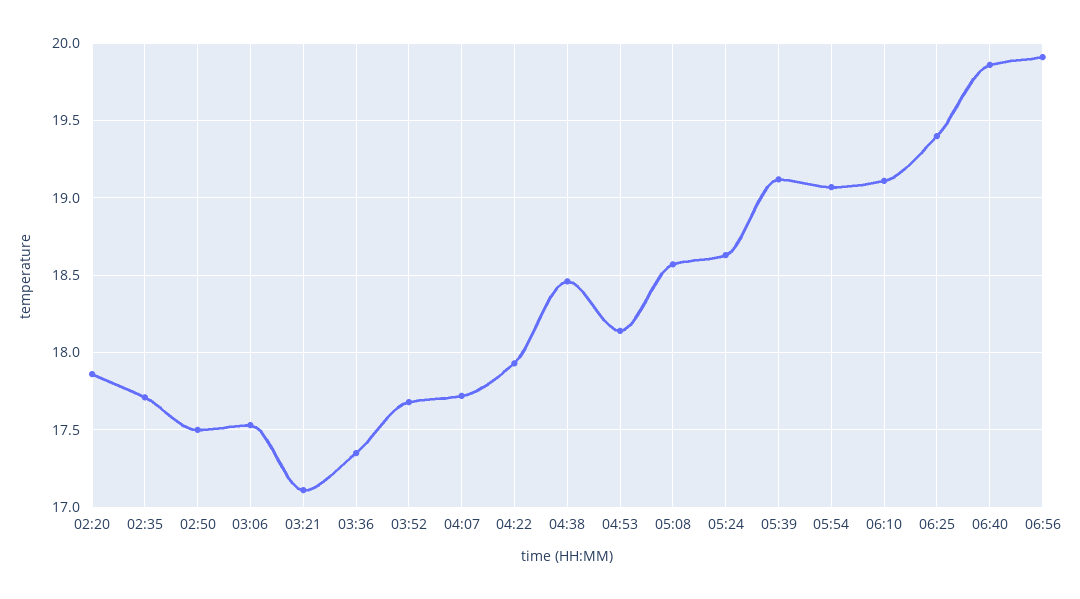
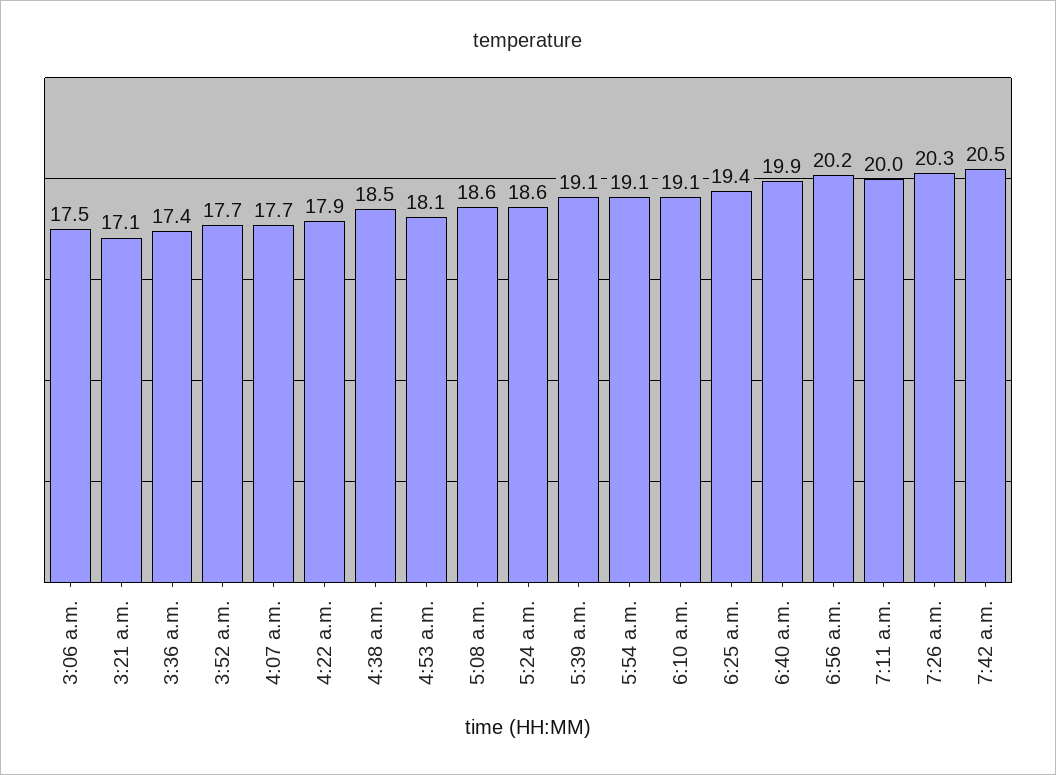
02:20: 17.85 -> none
02:35: 17.7 -> none
02:50: 17.5 -> none
06:56: 19.9 -> 20.2
7:11 a.m.: none -> 20
7:26 a.m.: none -> 20.3
7:42 a.m.: none -> 20.5

